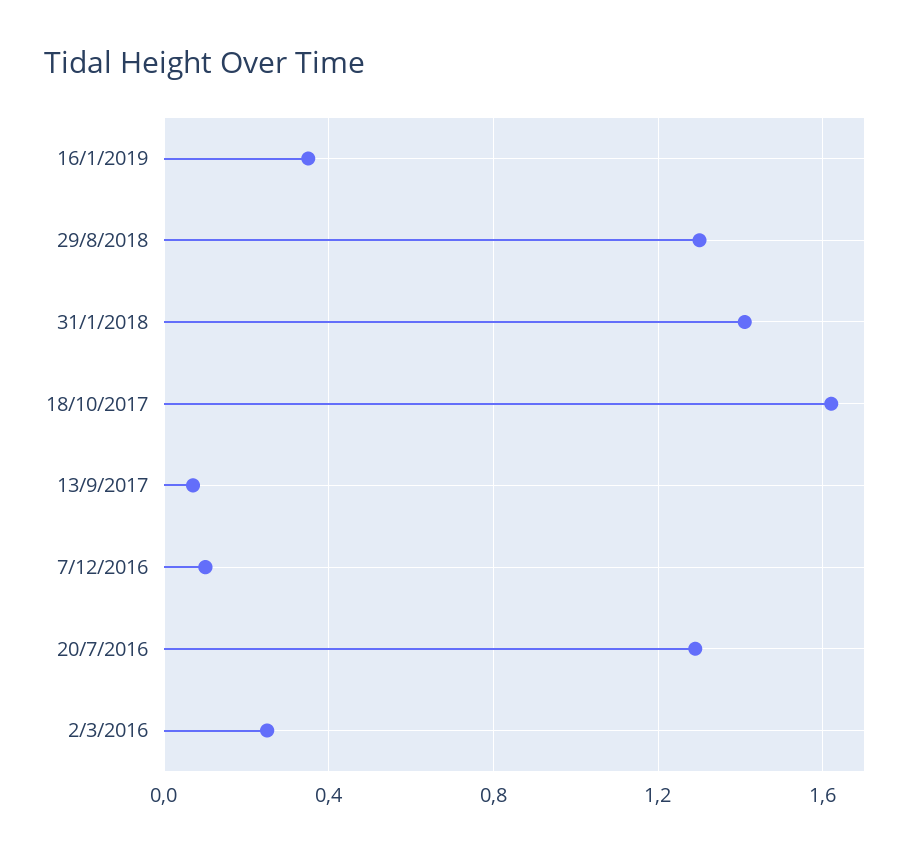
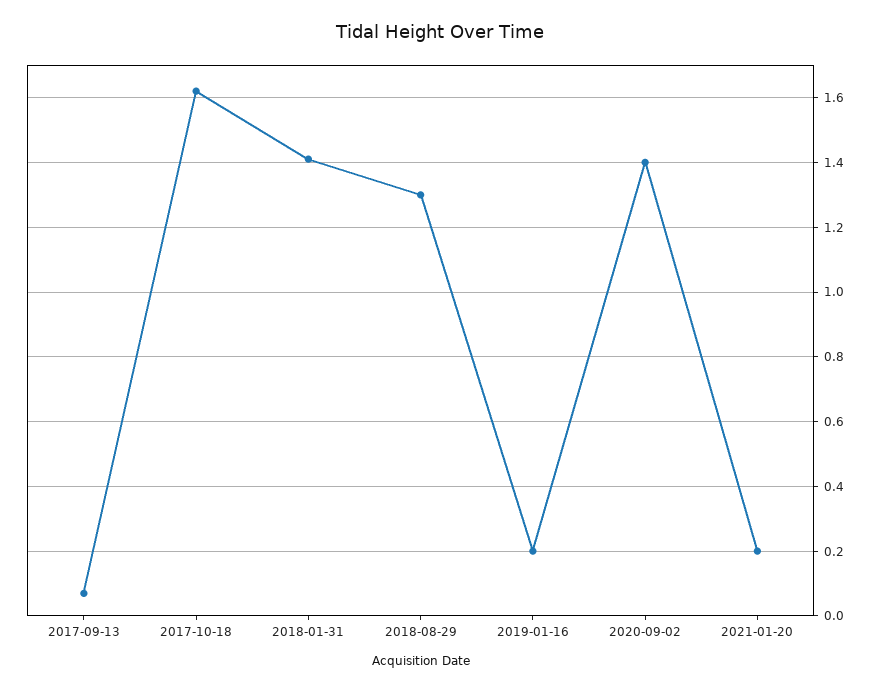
16/1/2019: 0.35 -> 0.2
7/12/2016: 0.1 -> none
20/7/2016: 1.3 -> none
2/3/2016: 0.25 -> none
2020-09-02: none -> 1.4
2021-01-20: none -> 0.2

